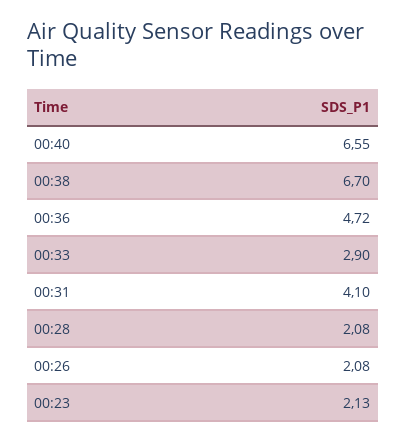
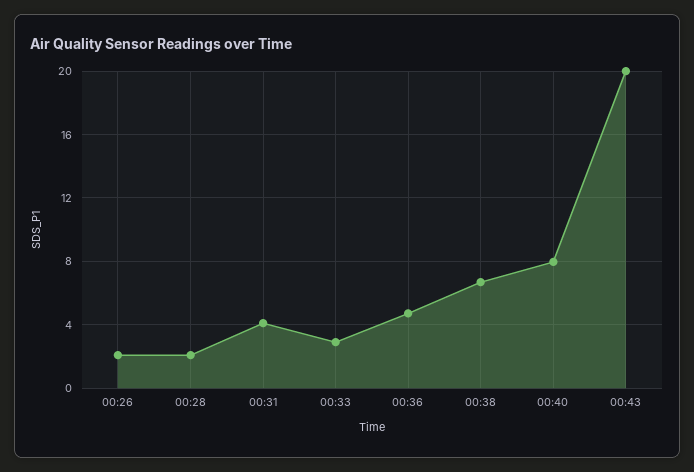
00:40: 6.55 -> 8
00:23: 2.13 -> none
00:43: none -> 20

